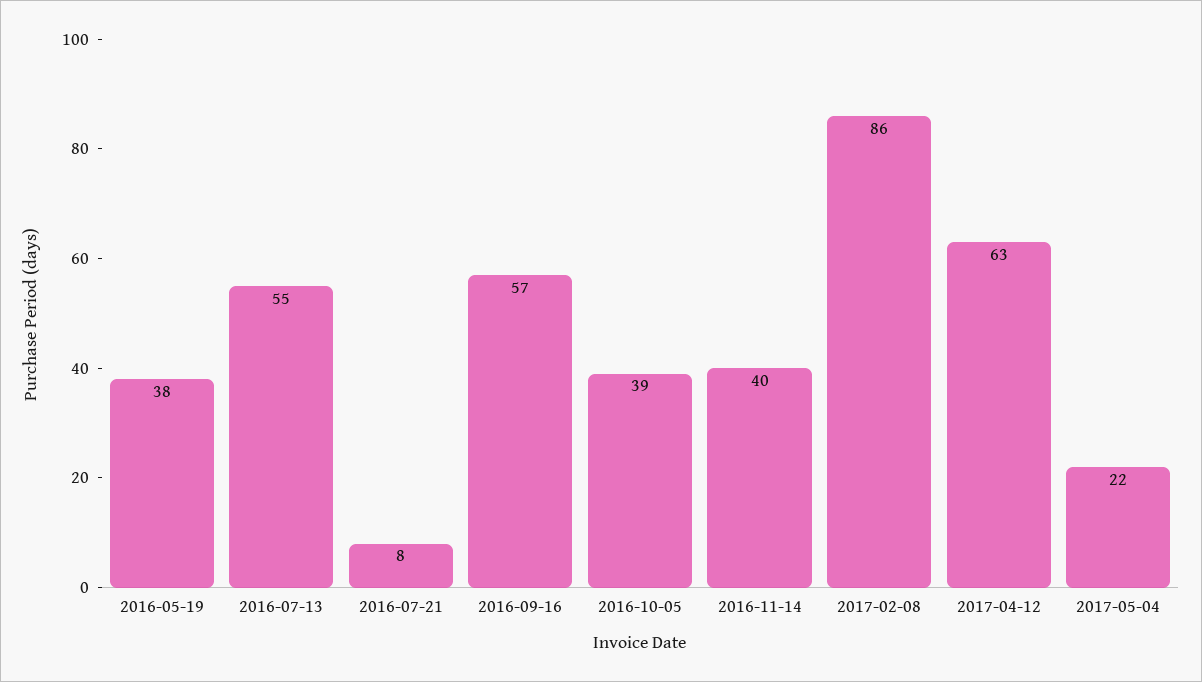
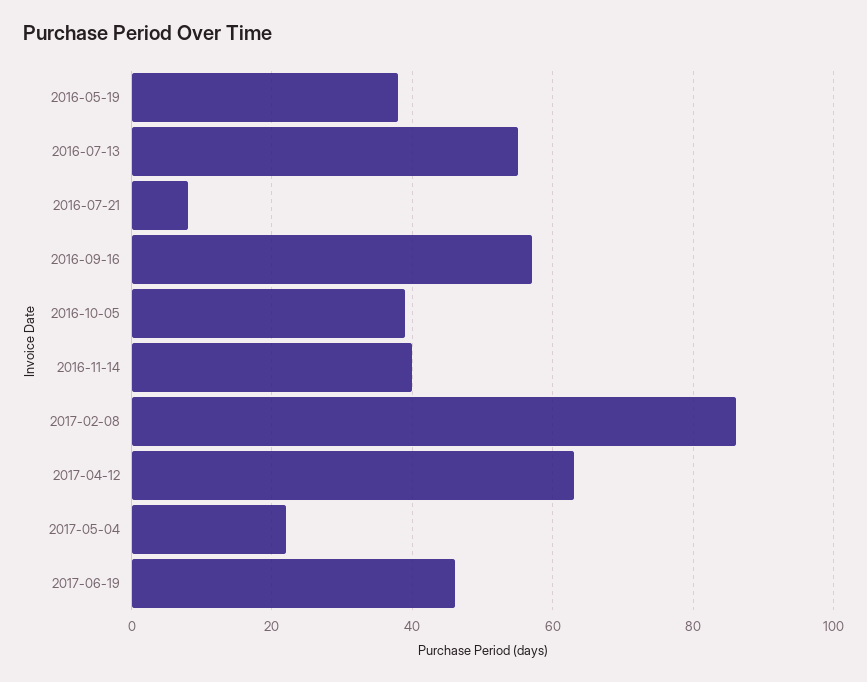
2017-06-19: none -> 45

